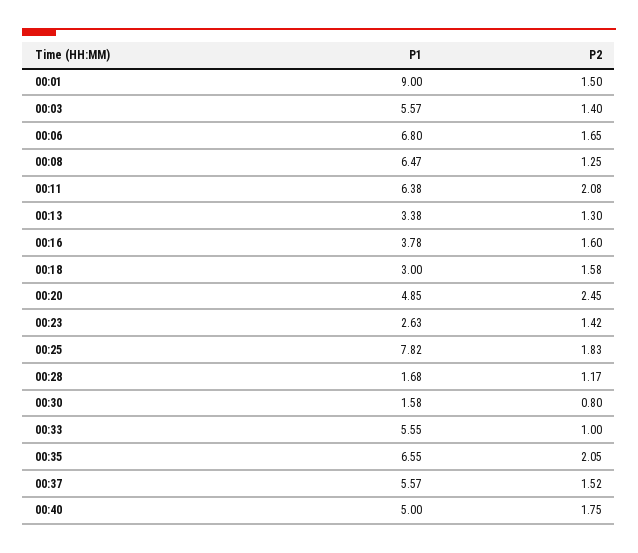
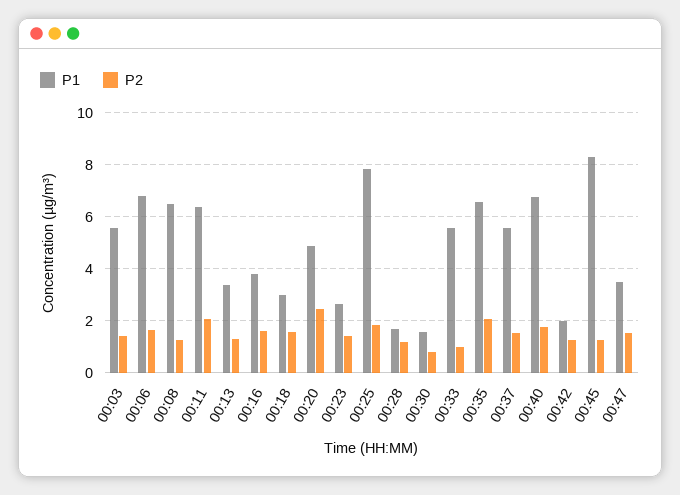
P1, 00:01: 9 -> none
P2, 00:01: 1.5 -> none
P1, 00:40: 5 -> 6.75
P1, 00:42: none -> 2
P2, 00:42: none -> 1.25
P1, 00:45: none -> 8.25
P2, 00:45: none -> 1.25
P1, 00:47: none -> 3.5
P2, 00:47: none -> 1.5

